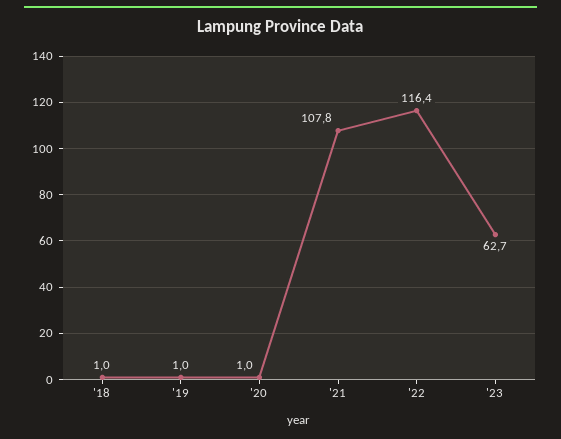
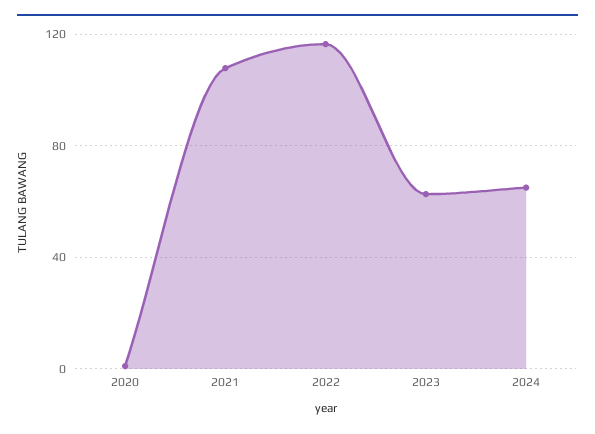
'18: 1 -> none
'19: 1 -> none
2024: none -> 65

